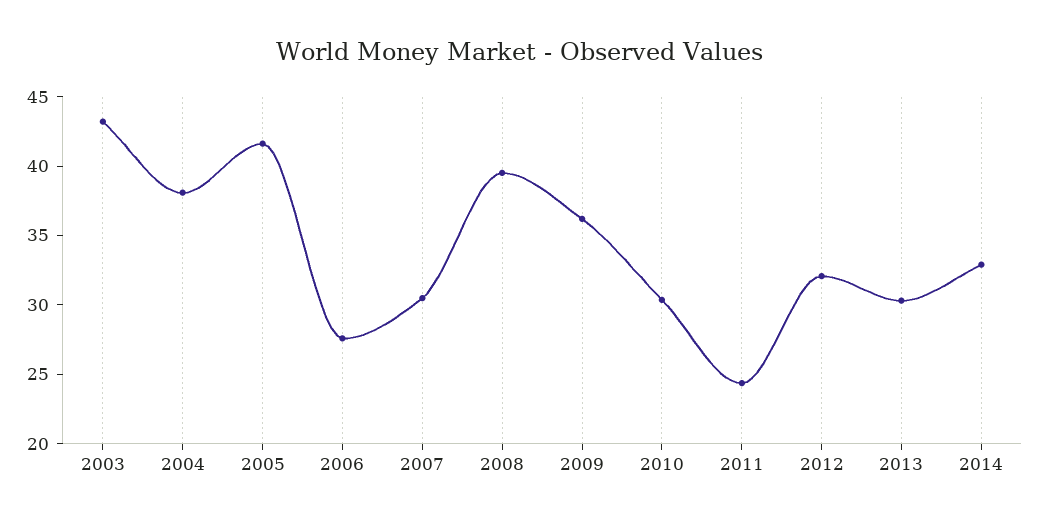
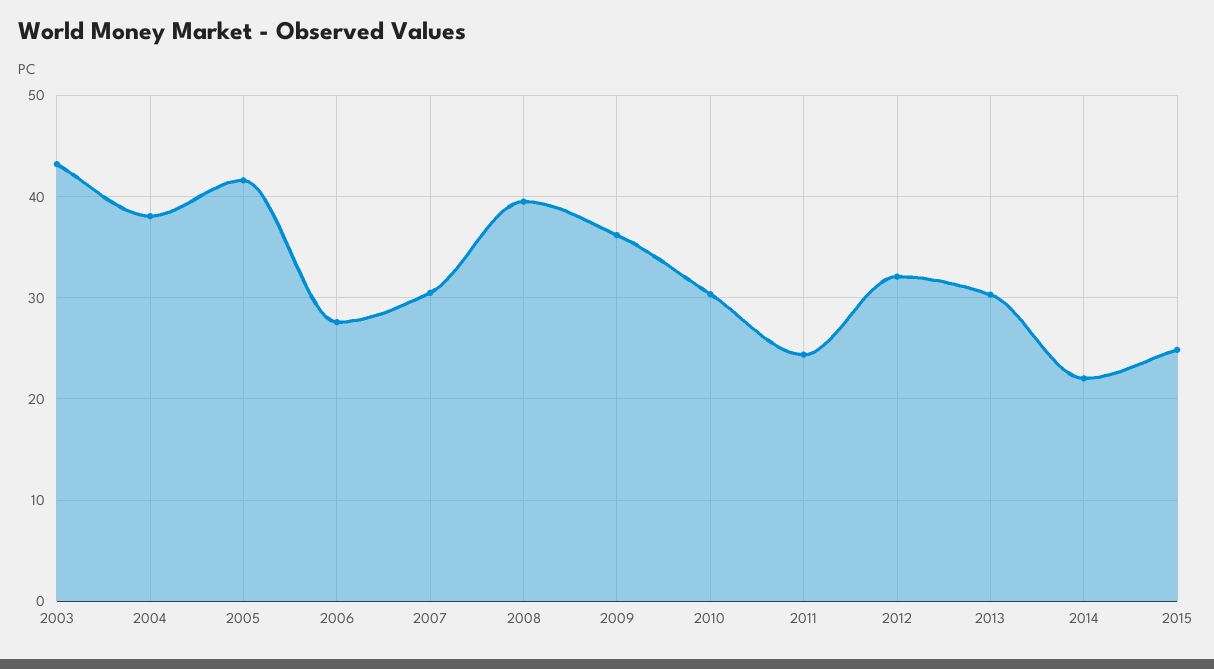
2014: 33 -> 22
2015: none -> 25

